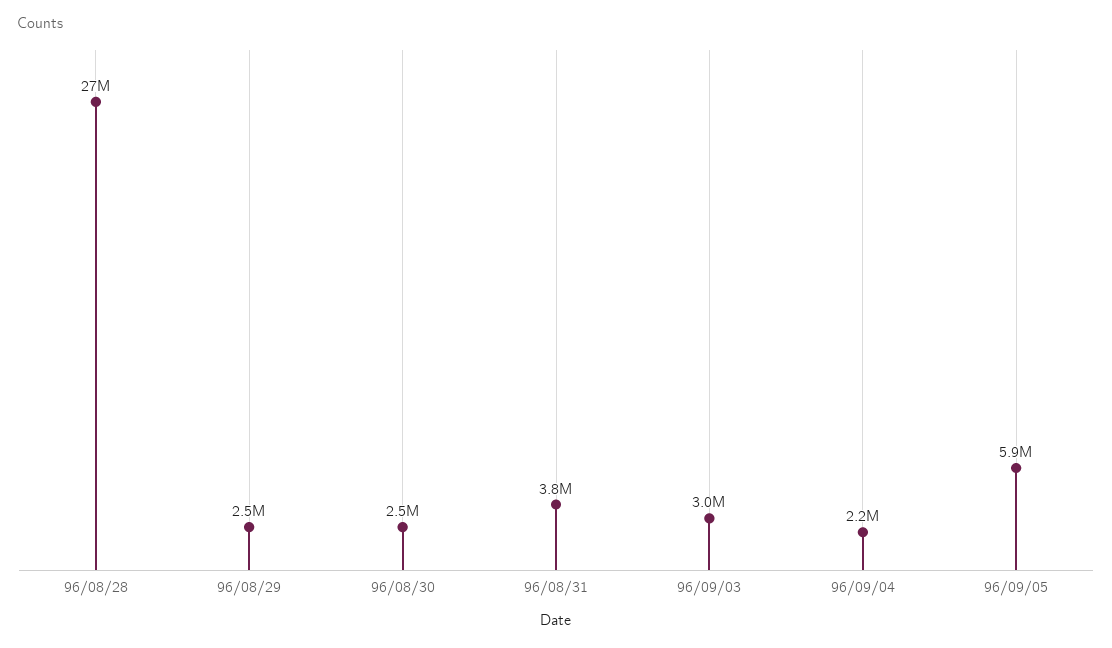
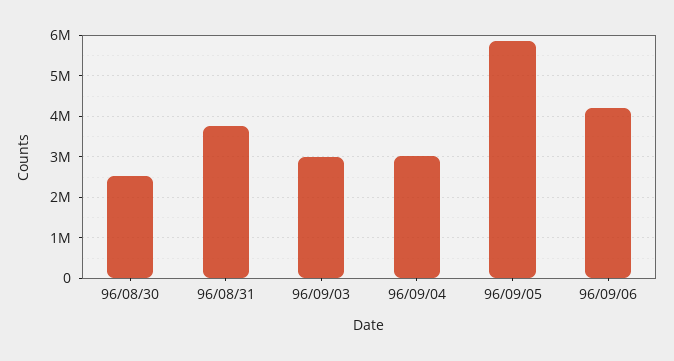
96/08/28: 27000000 -> none
96/08/29: 2500000 -> none
96/09/04: 2200000 -> 3000000
96/09/06: none -> 4200000

